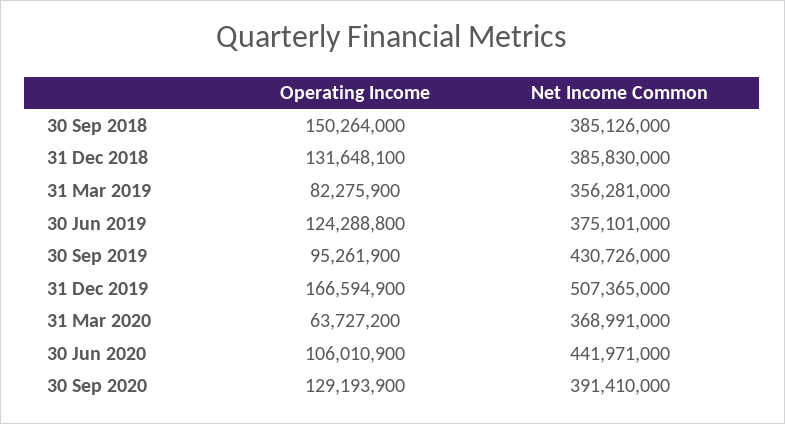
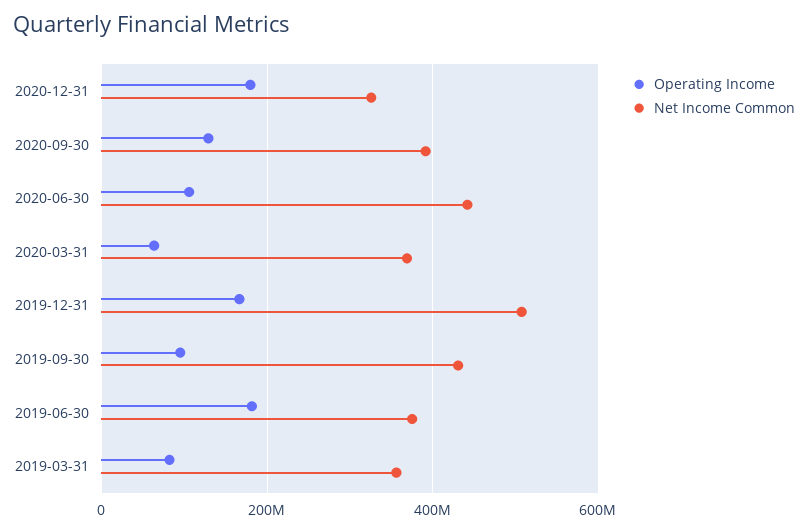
Operating Income, 30 Sep 2018: 150264000 -> none
Net Income Common, 30 Sep 2018: 385126000 -> none
Operating Income, 31 Dec 2018: 131648100 -> none
Net Income Common, 31 Dec 2018: 385830000 -> none
Operating Income, 30 Jun 2019: 124288800 -> 180000000
Operating Income, 2020-12-31: none -> 180000000
Net Income Common, 2020-12-31: none -> 320000000

